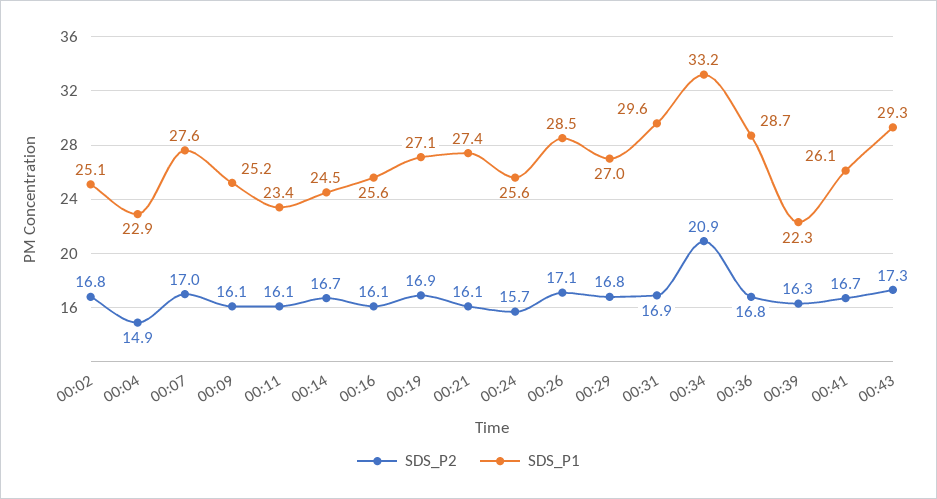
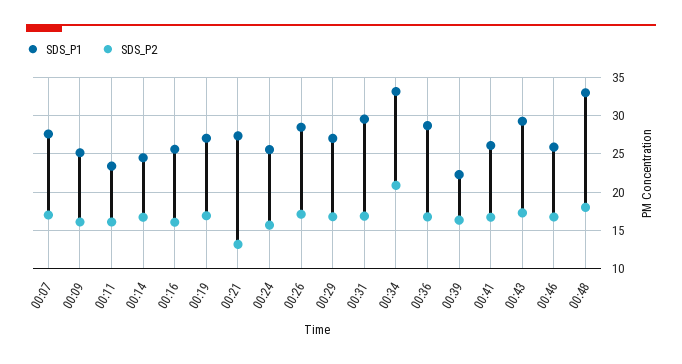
SDS_P2, 00:02: 16.8 -> none
SDS_P1, 00:02: 25.1 -> none
SDS_P2, 00:04: 14.9 -> none
SDS_P1, 00:04: 22.9 -> none
SDS_P2, 00:21: 16.1 -> 13
SDS_P1, 00:46: none -> 26
SDS_P2, 00:46: none -> 17
SDS_P1, 00:48: none -> 33
SDS_P2, 00:48: none -> 18

